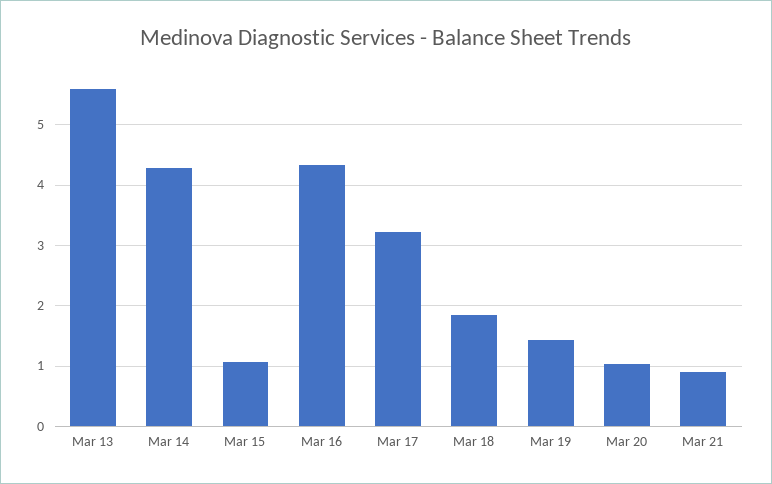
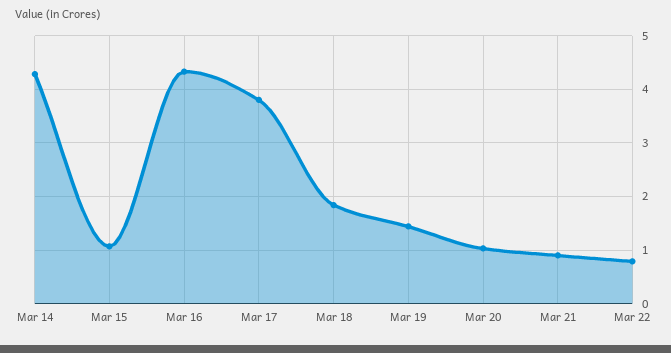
Mar 13: 5.6 -> none
Mar 17: 3.2 -> 3.8
Mar 22: none -> 0.8

